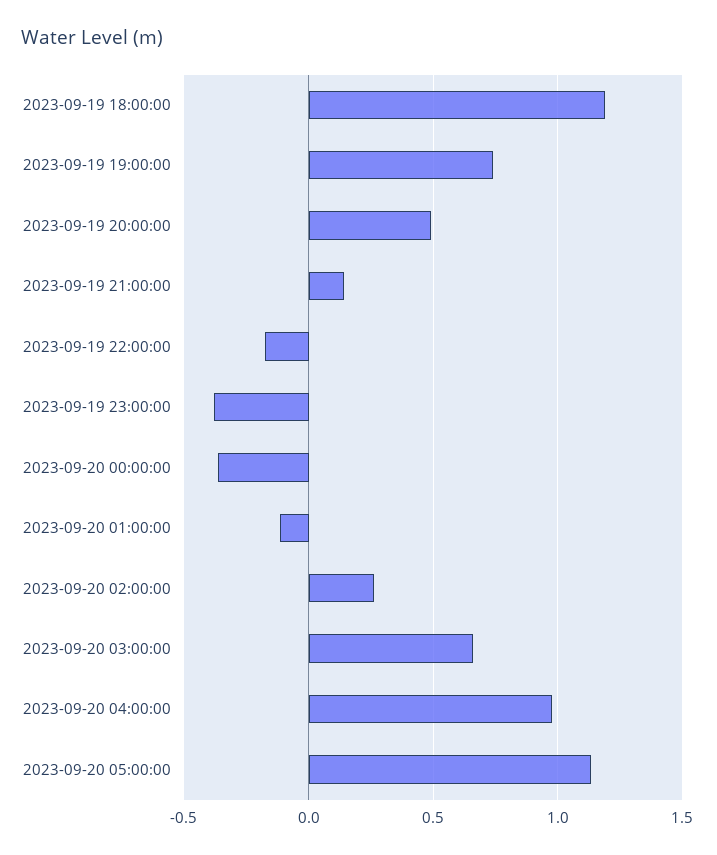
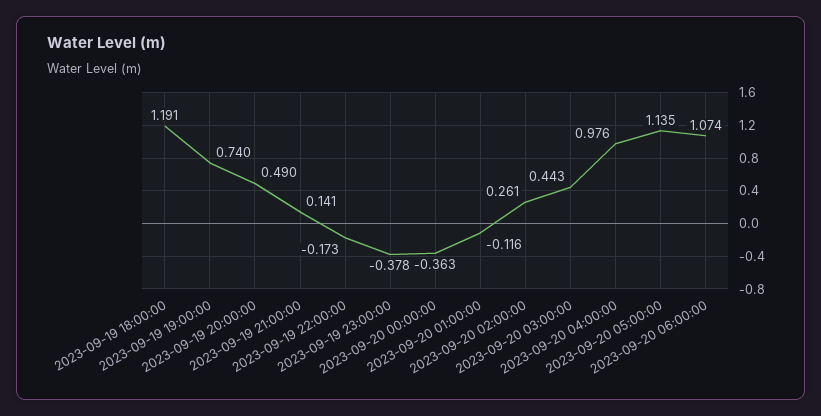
2023-09-20 03:00:00: 0.65 -> 0.443
2023-09-20 06:00:00: none -> 1.074

